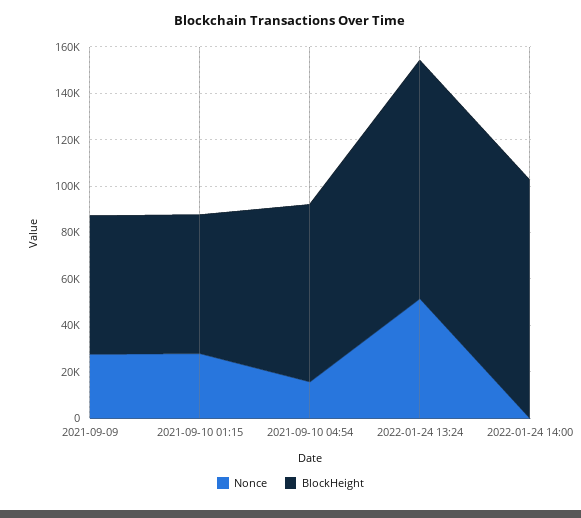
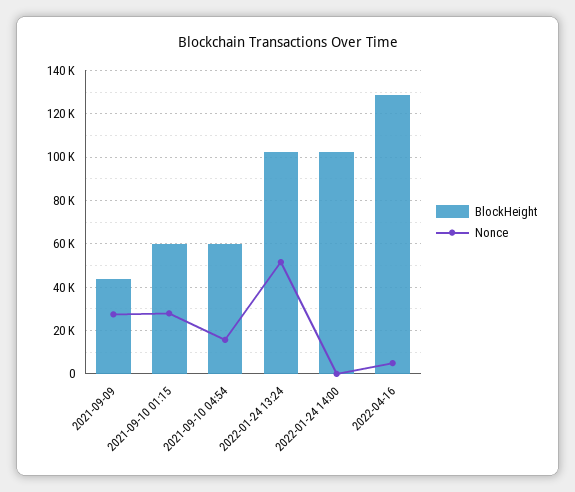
BlockHeight, 2021-09-09: 60000 -> 45000
BlockHeight, 2021-09-10 04:54: 75000 -> 60000
BlockHeight, 2022-04-16: none -> 130000
Nonce, 2022-04-16: none -> 5000

